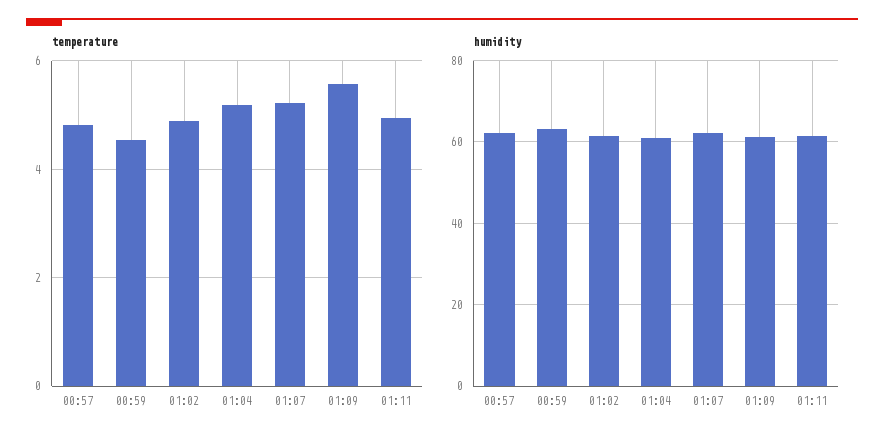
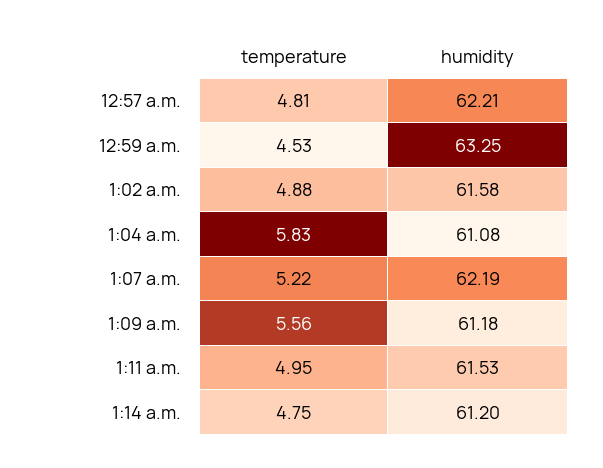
temperature, 01:04: 5.2 -> 5.83
temperature, 1:14 a.m.: none -> 4.75
humidity, 1:14 a.m.: none -> 61.2

